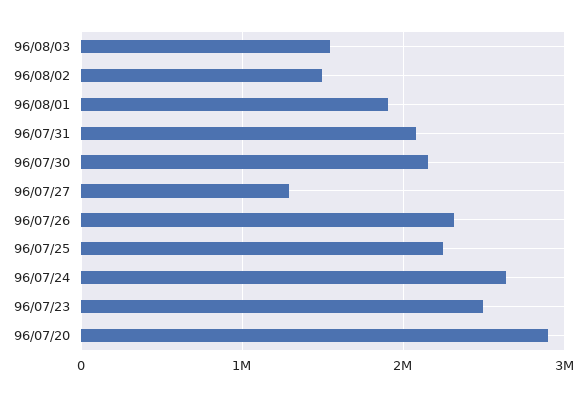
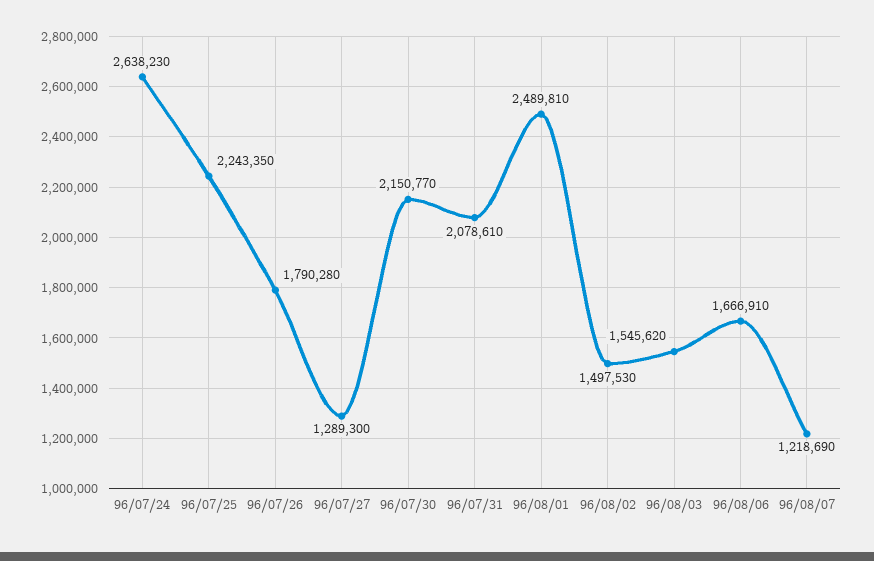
96/08/01: 1900000 -> 2489810
96/07/26: 2300000 -> 1790280
96/07/23: 2500000 -> none
96/07/20: 2900000 -> none
96/08/06: none -> 1666910
96/08/07: none -> 1218690

